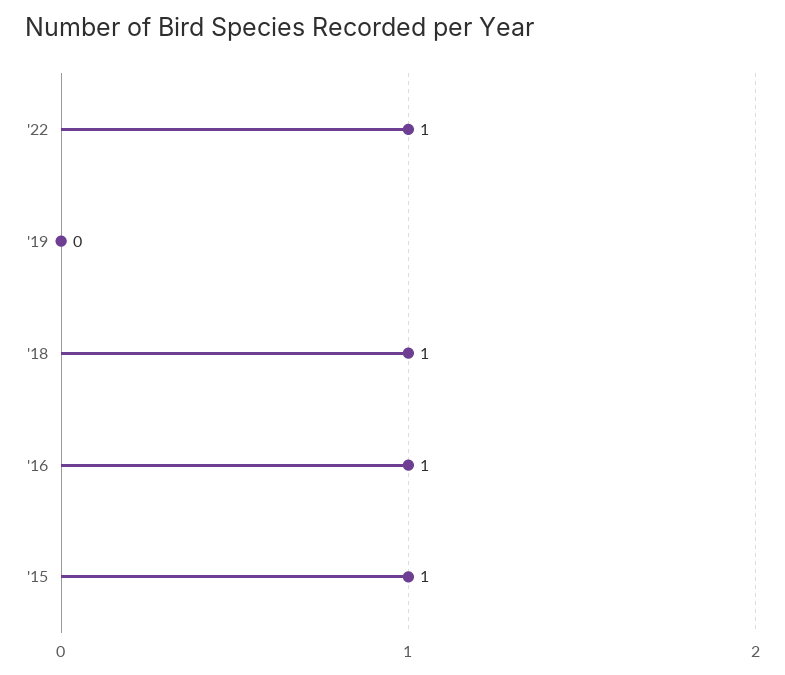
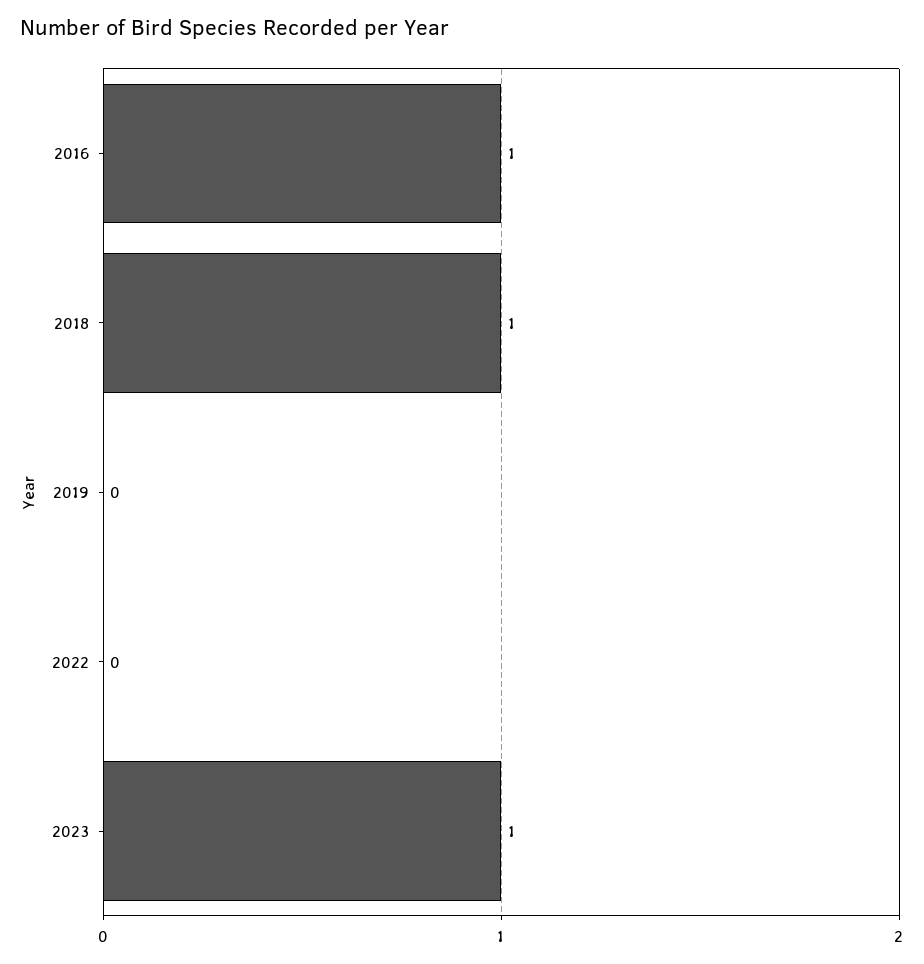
'22: 1 -> 0
'15: 1 -> none
2023: none -> 1

